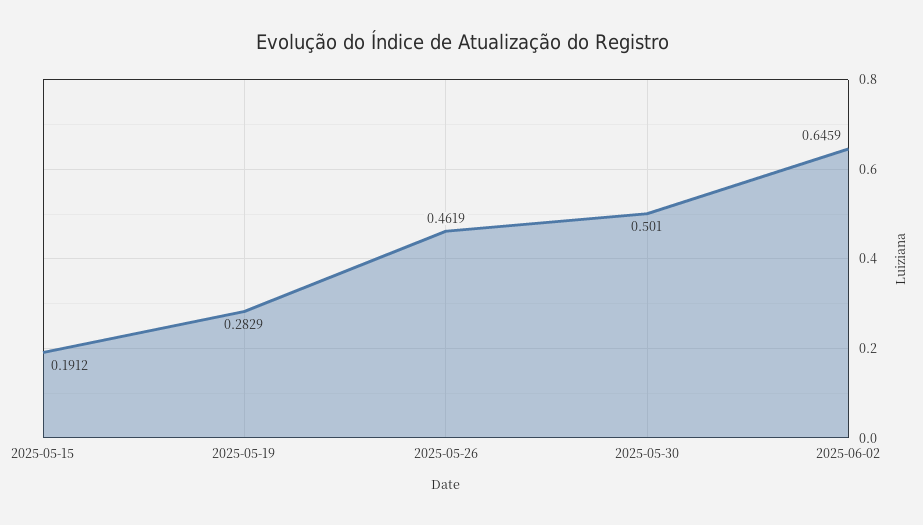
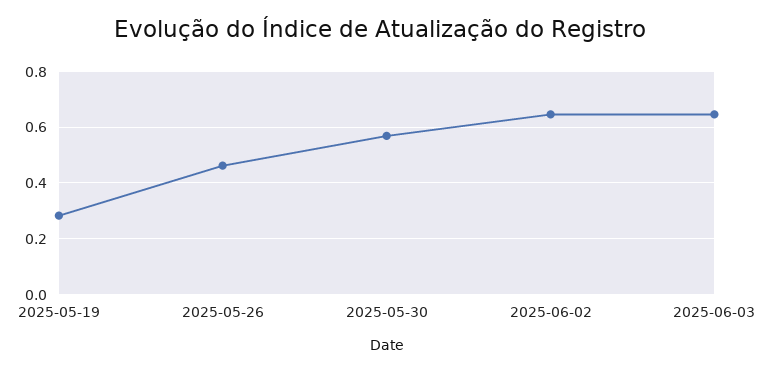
2025-05-15: 0.1912 -> none
2025-05-30: 0.501 -> 0.575
2025-06-03: none -> 0.65

